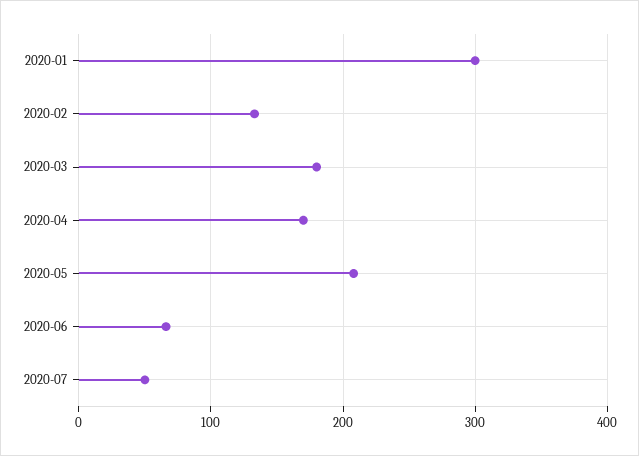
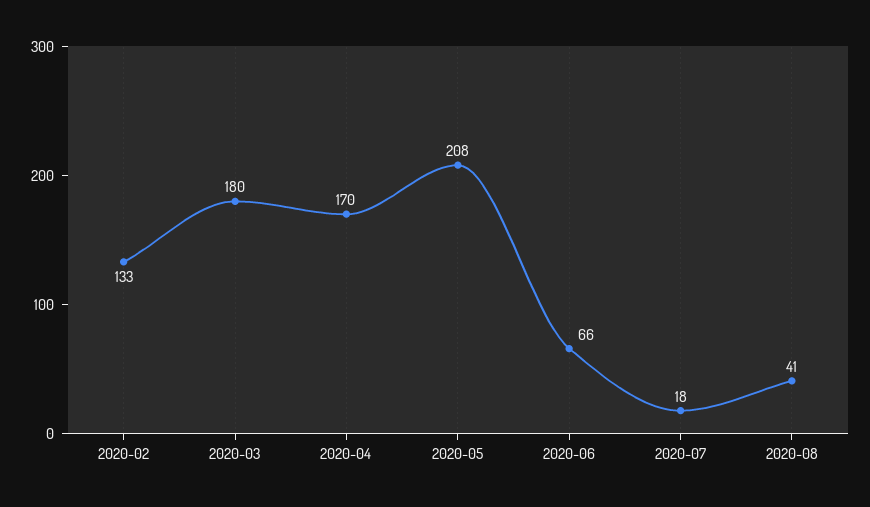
2020-01: 300 -> none
2020-07: 50 -> 18
2020-08: none -> 41

